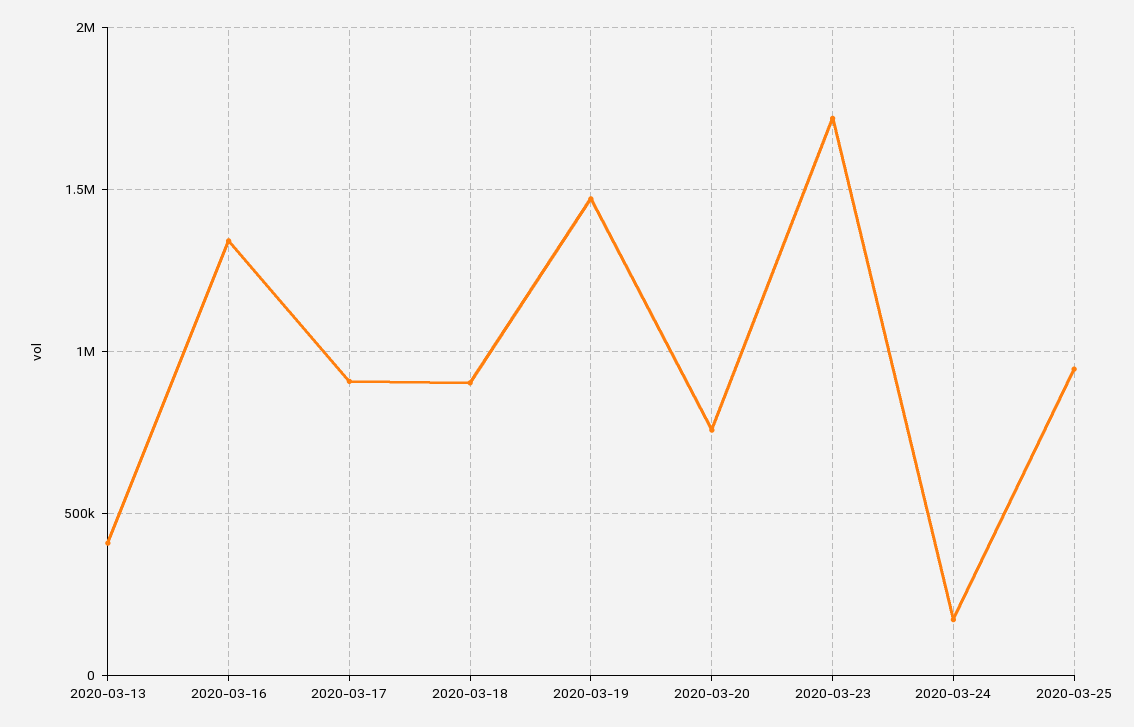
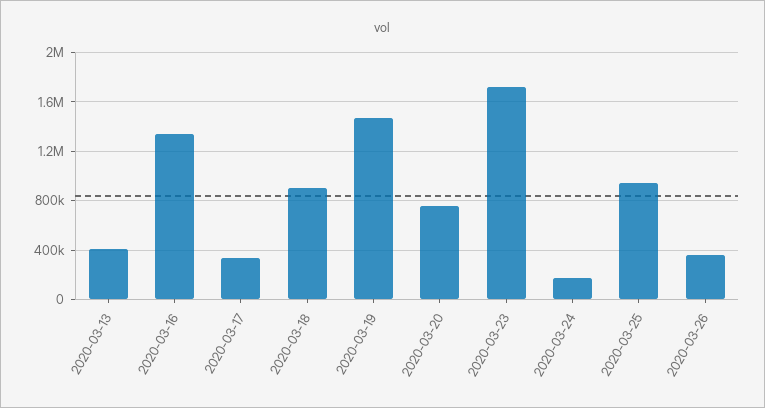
2020-03-17: 900000 -> 350000
2020-03-26: none -> 350000

